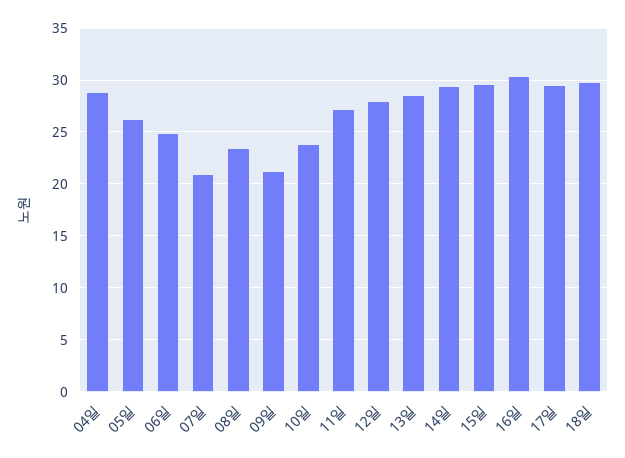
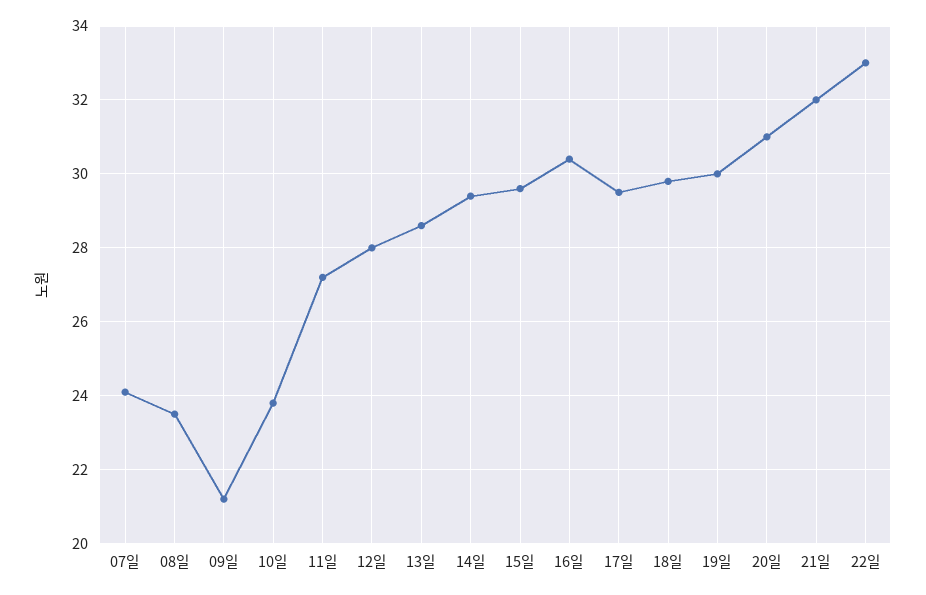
04일: 29 -> none
05일: 26 -> none
06일: 25 -> none
07일: 21 -> 24
19일: none -> 30
20일: none -> 31
21일: none -> 32
22일: none -> 33

